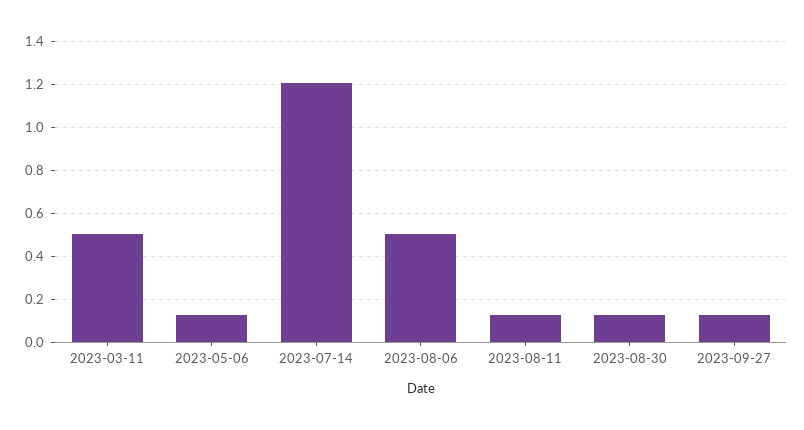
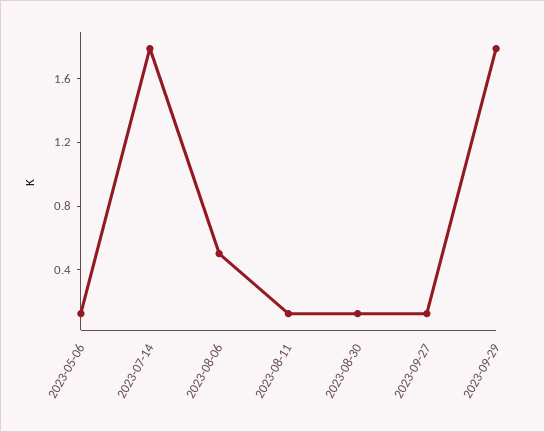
2023-03-11: 0.5 -> none
2023-07-14: 1.2 -> 1.8
2023-09-29: none -> 1.8

